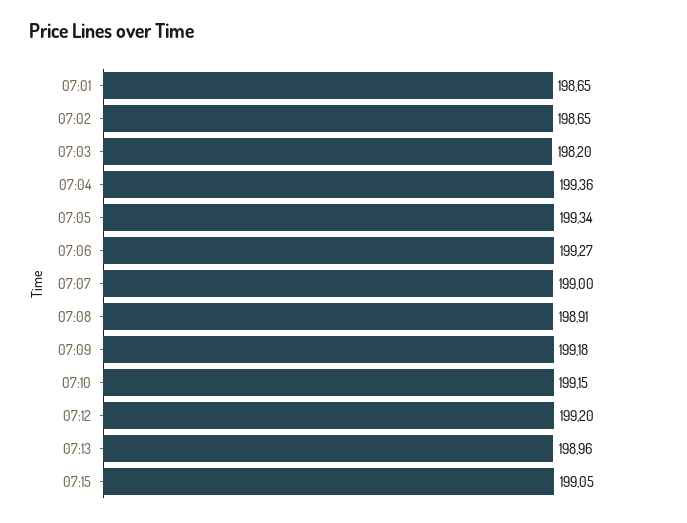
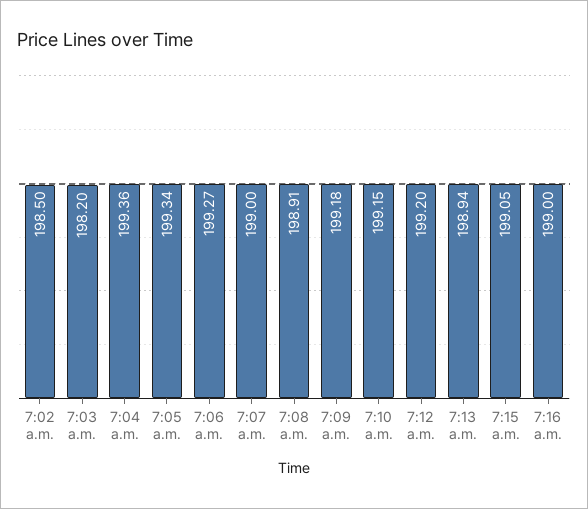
07:01: 198.65 -> none
07:02: 198.65 -> 198.5
07:13: 198.96 -> 198.94
7:16 a.m.: none -> 199

